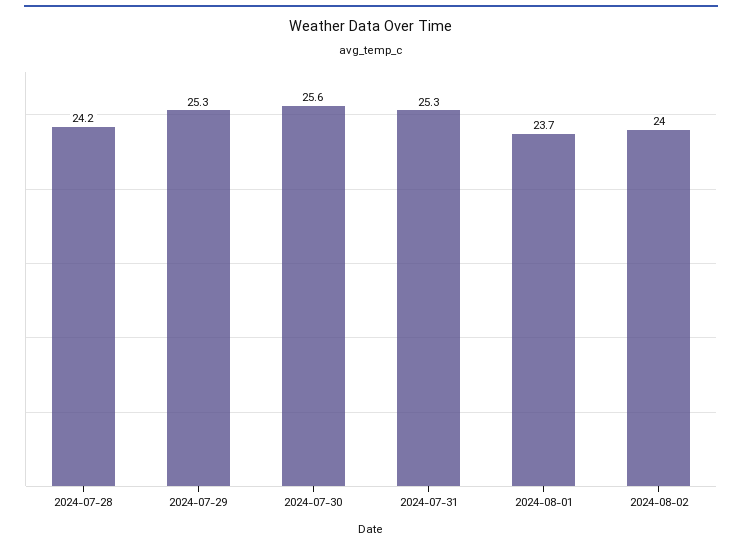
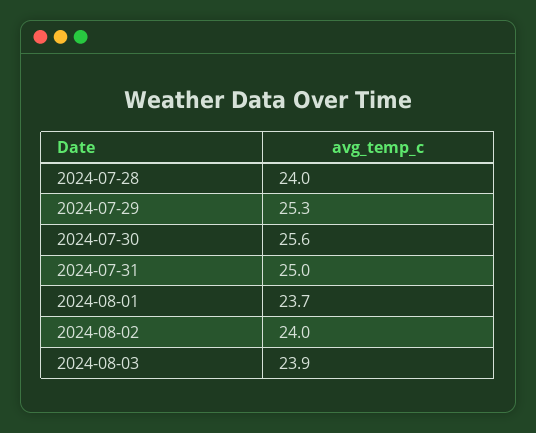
2024-07-28: 24.2 -> 24
2024-07-31: 25.3 -> 25
2024-08-03: none -> 23.9

